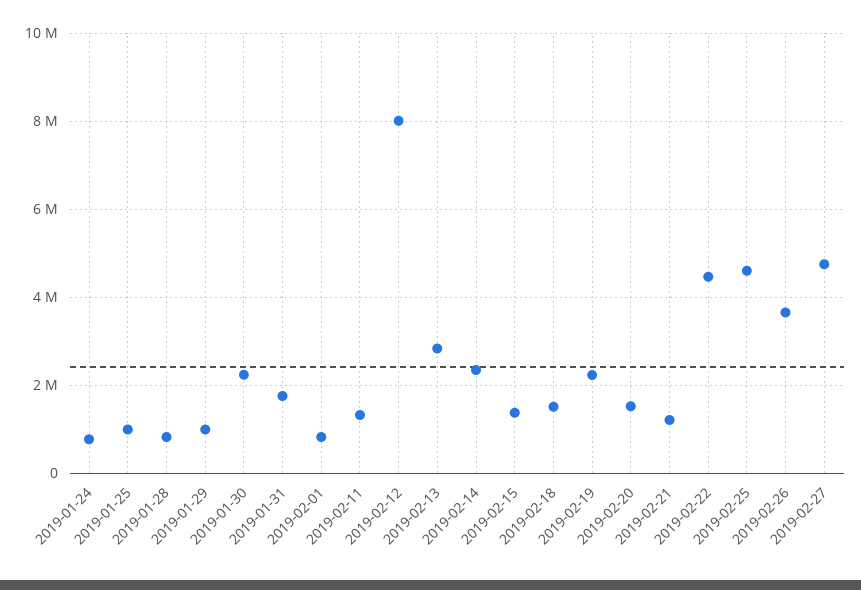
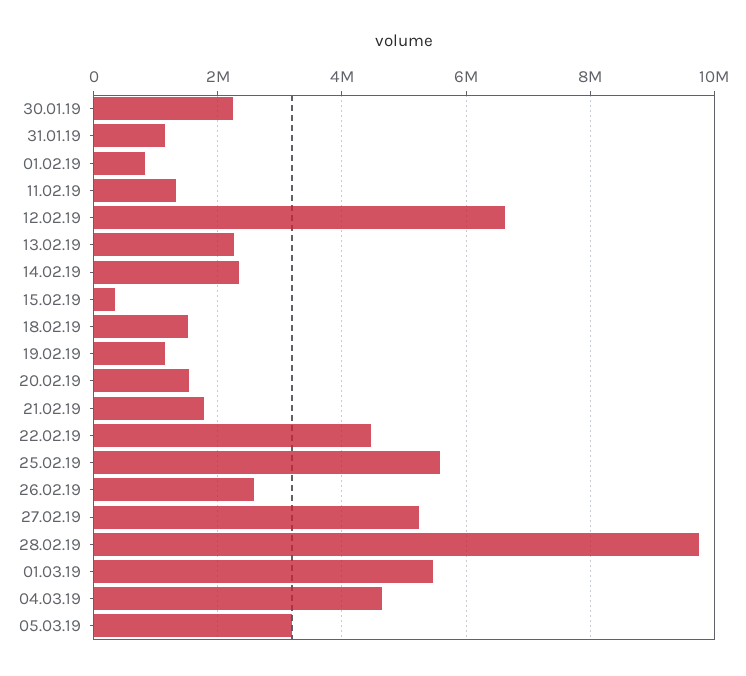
2019-01-24: 800000 -> none
2019-01-25: 1000000 -> none
2019-01-28: 800000 -> none
2019-01-29: 1000000 -> none
2019-01-31: 1800000 -> 1200000
2019-02-12: 8000000 -> 6600000
2019-02-13: 2800000 -> 2200000
2019-02-15: 1400000 -> 400000
2019-02-19: 2200000 -> 1200000
2019-02-21: 1200000 -> 1800000
2019-02-25: 4600000 -> 5600000
2019-02-26: 3600000 -> 2600000
2019-02-27: 4800000 -> 5200000
28.02.19: none -> 9800000
01.03.19: none -> 5400000
04.03.19: none -> 4600000
05.03.19: none -> 3200000

